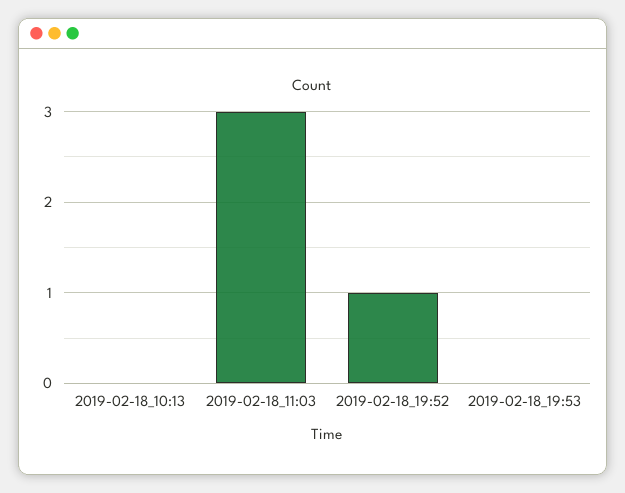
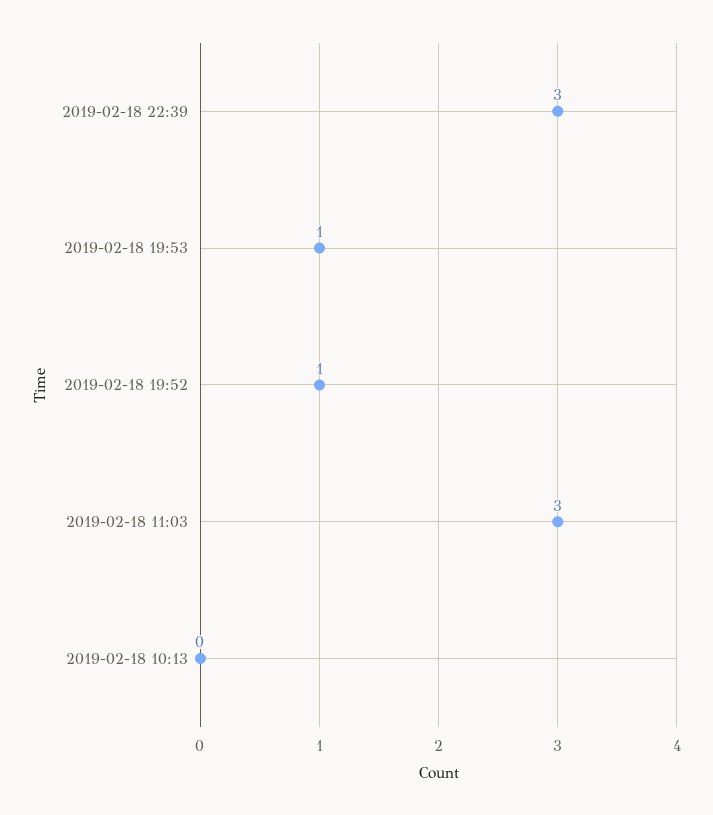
2019-02-18_19:53: 0 -> 1
2019-02-18 22:39: none -> 3

